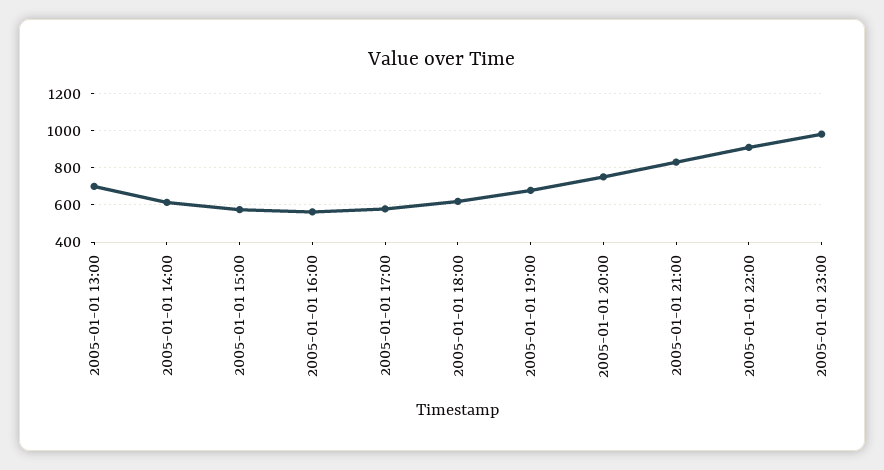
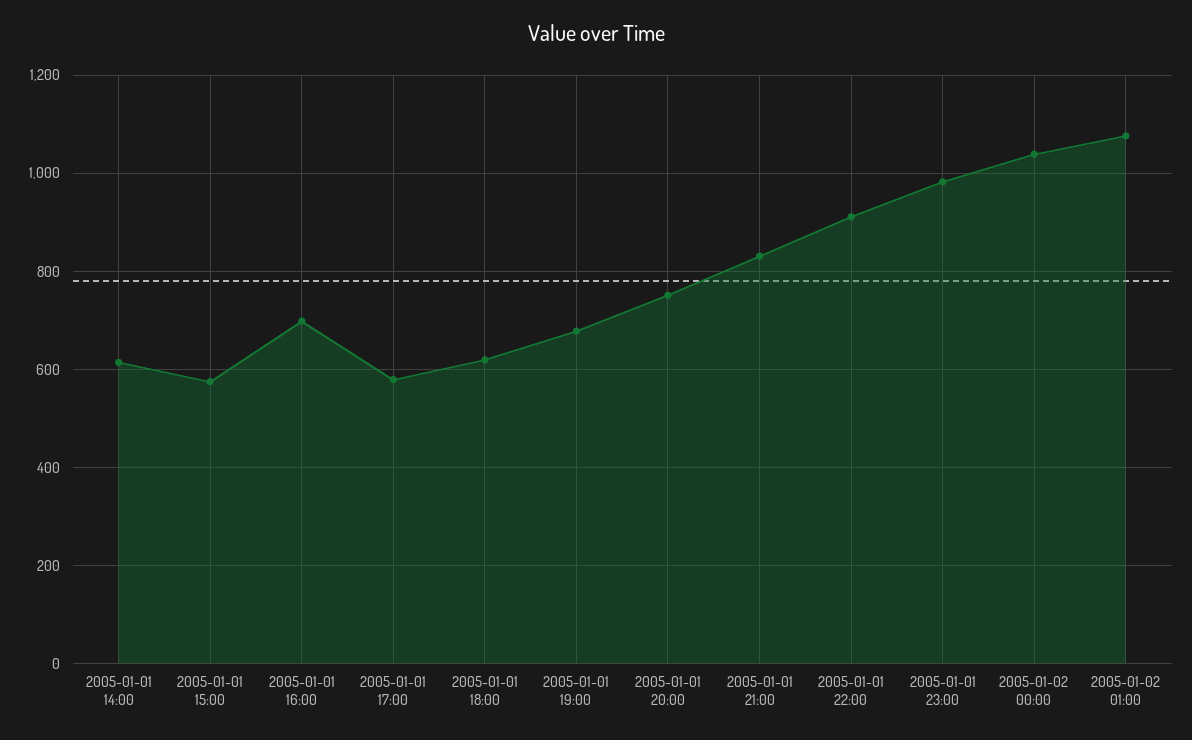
2005-01-01 13:00: 700 -> none
2005-01-01 16:00: 550 -> 700
2005-01-02 00:00: none -> 1040
2005-01-02 01:00: none -> 1080

